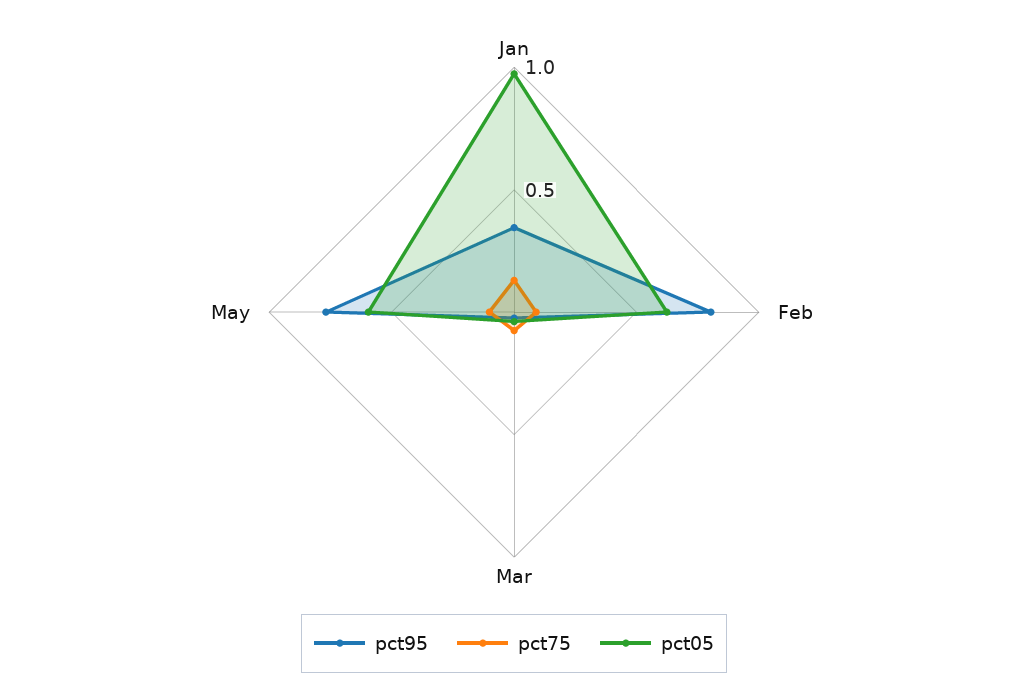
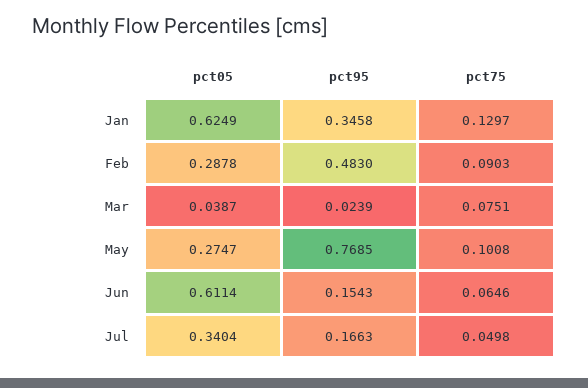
pct05, Jan: 1 -> 0.6249
pct95, Feb: 0.8 -> 0.483
pct05, Feb: 0.6 -> 0.2878
pct05, May: 0.6 -> 0.2747
pct05, Jun: none -> 0.6114
pct95, Jun: none -> 0.1543
pct75, Jun: none -> 0.0646
pct05, Jul: none -> 0.3404
pct95, Jul: none -> 0.1663
pct75, Jul: none -> 0.0498

